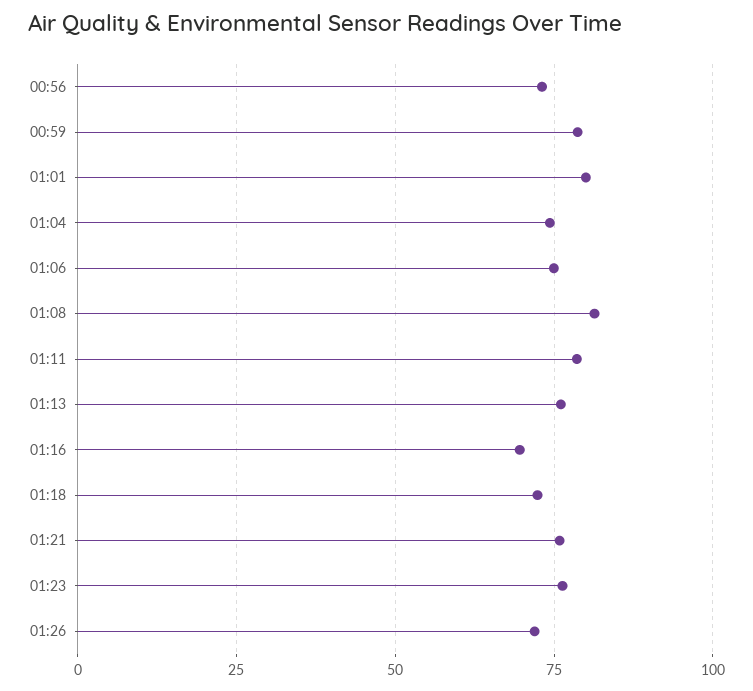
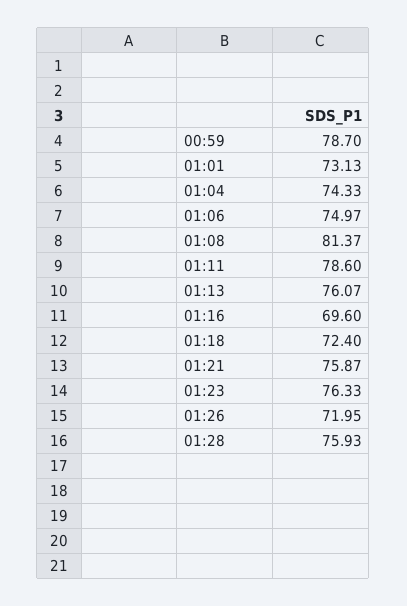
00:56: 72.5 -> none
01:01: 80 -> 73.13
01:28: none -> 75.93

